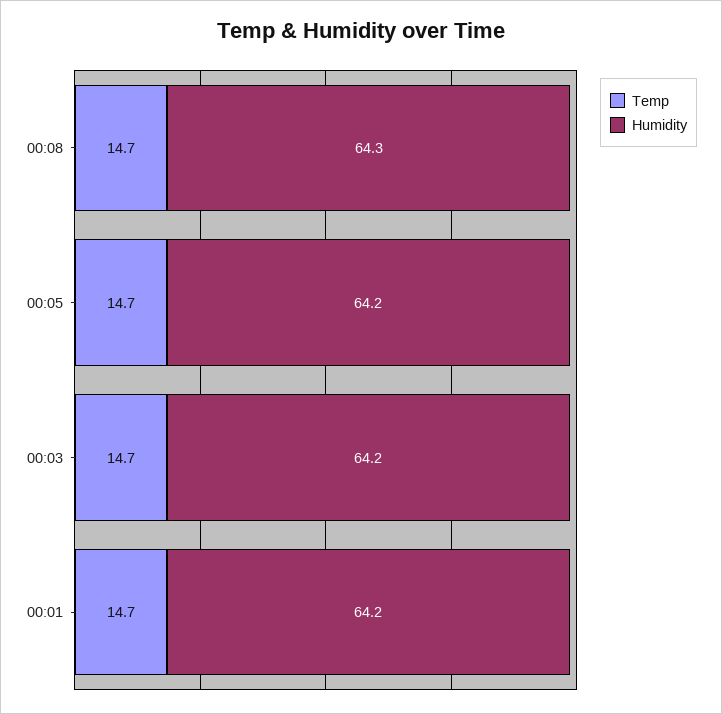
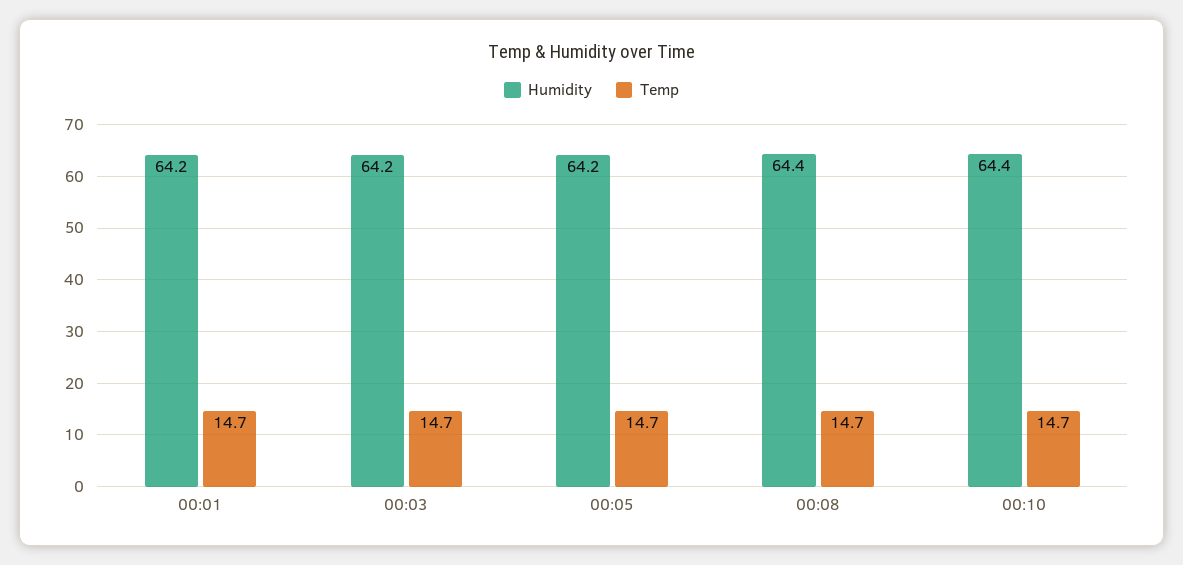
Humidity, 00:08: 64.3 -> 64.4
Humidity, 00:10: none -> 64.4
Temp, 00:10: none -> 14.7

